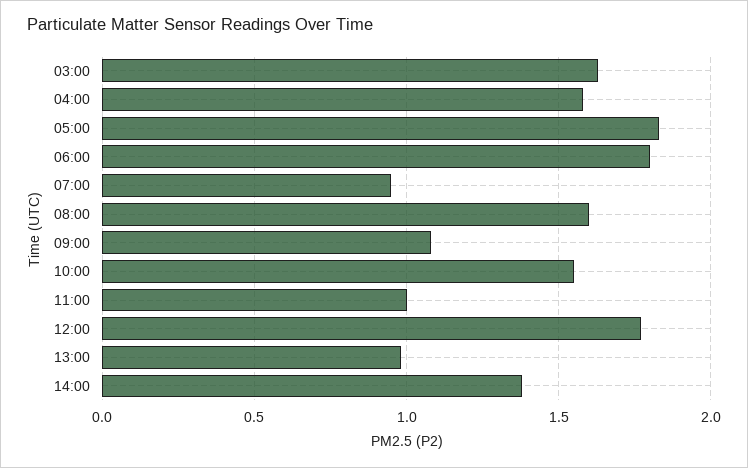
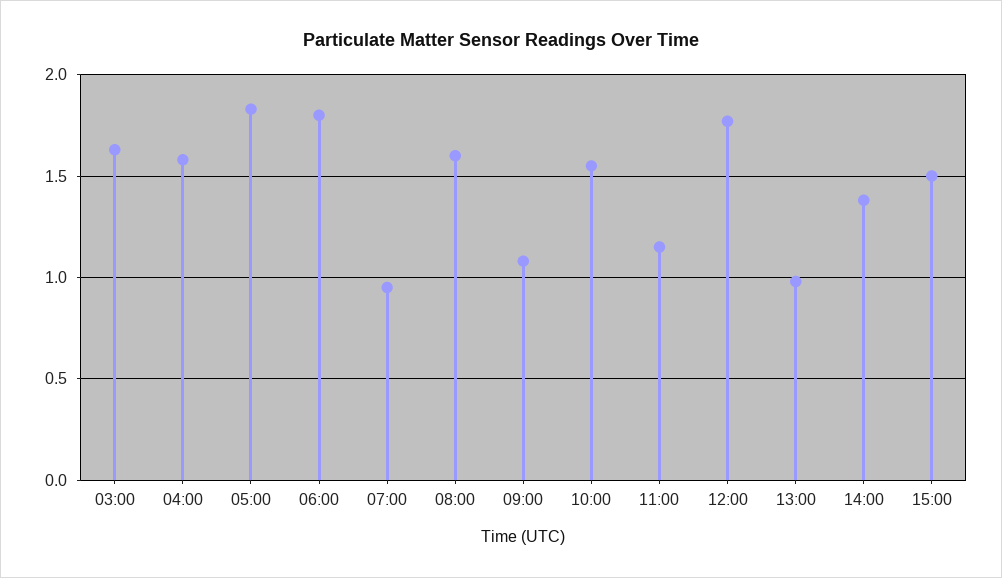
11:00: 1 -> 1.15
15:00: none -> 1.5

